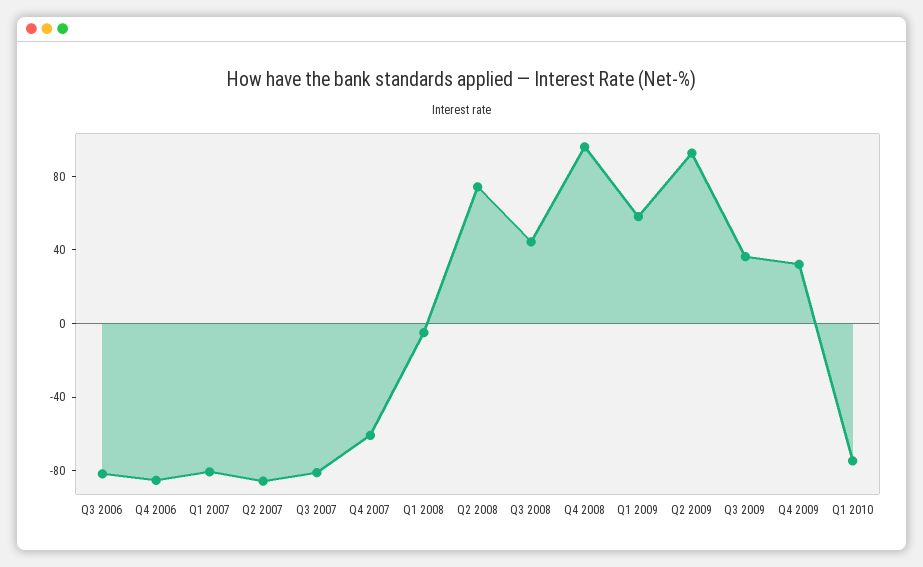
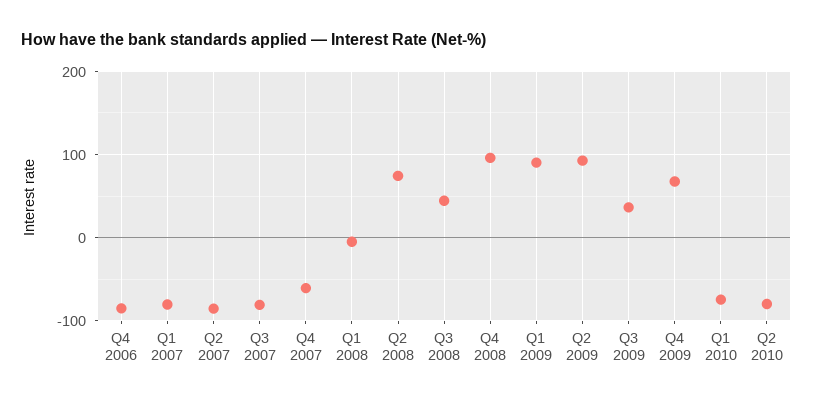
Q3 2006: -80 -> none
Q1 2009: 60 -> 90
Q4 2009: 30 -> 70
Q2 2010: none -> -80

